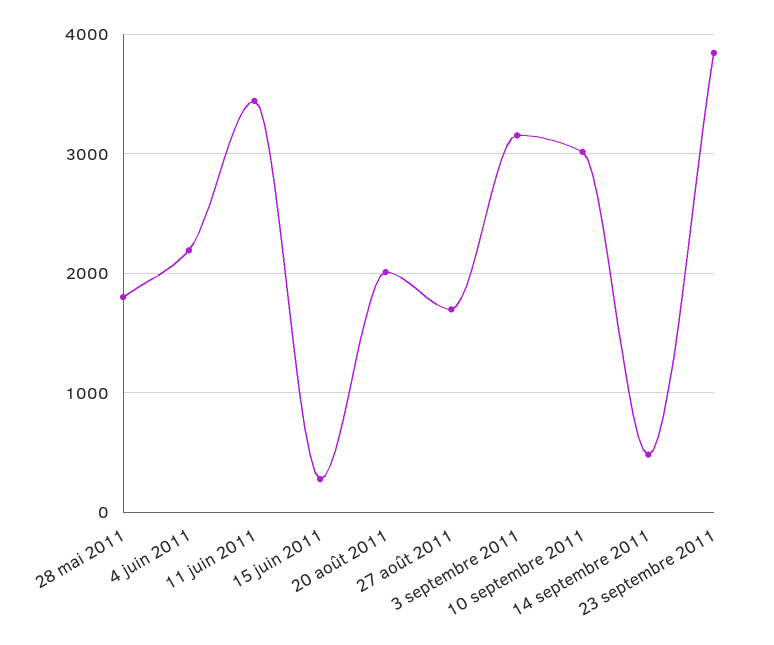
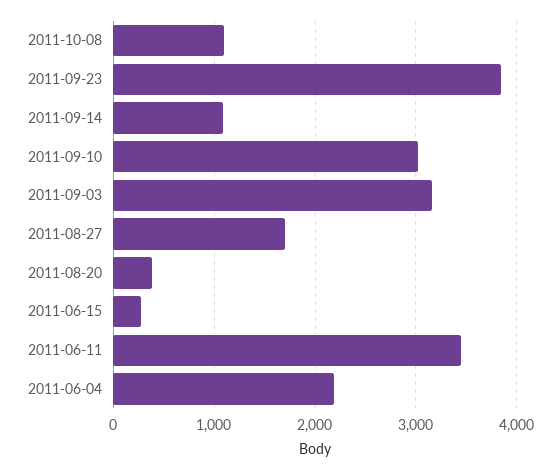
28 mai 2011: 1800 -> none
20 août 2011: 2000 -> 400
14 septembre 2011: 500 -> 1100
2011-10-08: none -> 1100

